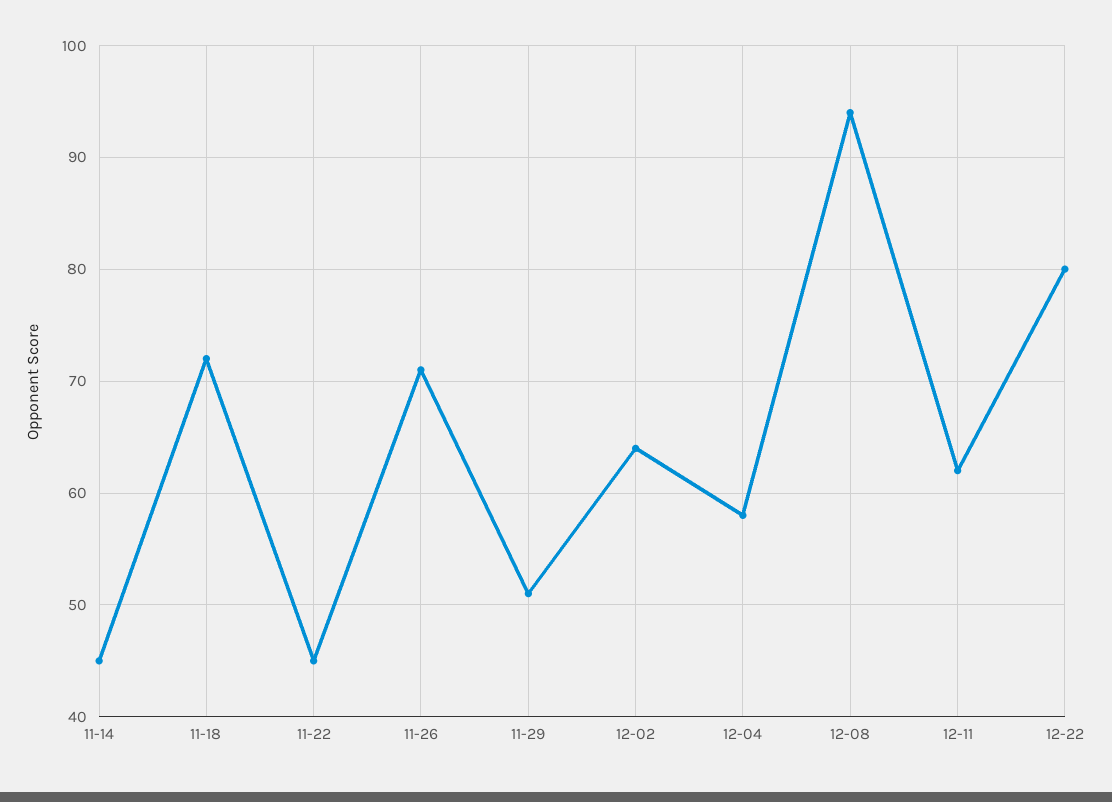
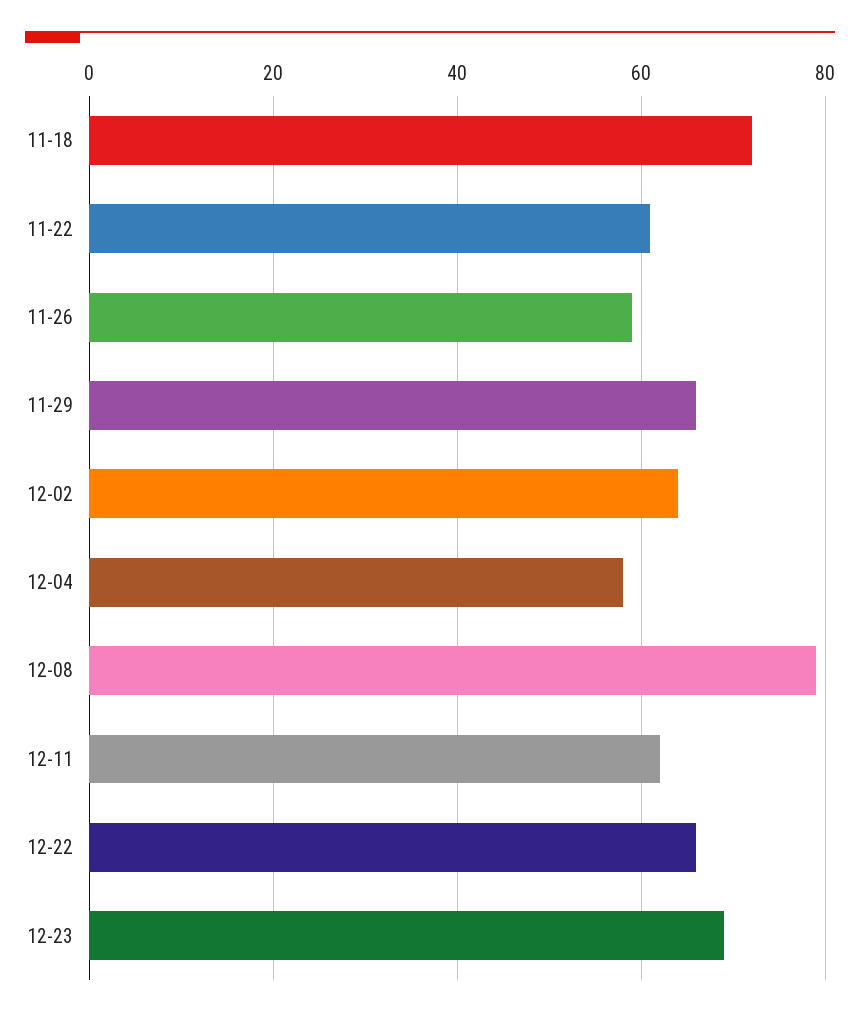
11-14: 45 -> none
11-22: 45 -> 60
11-26: 71 -> 60
11-29: 51 -> 65
12-08: 94 -> 80
12-22: 80 -> 65
12-23: none -> 70

